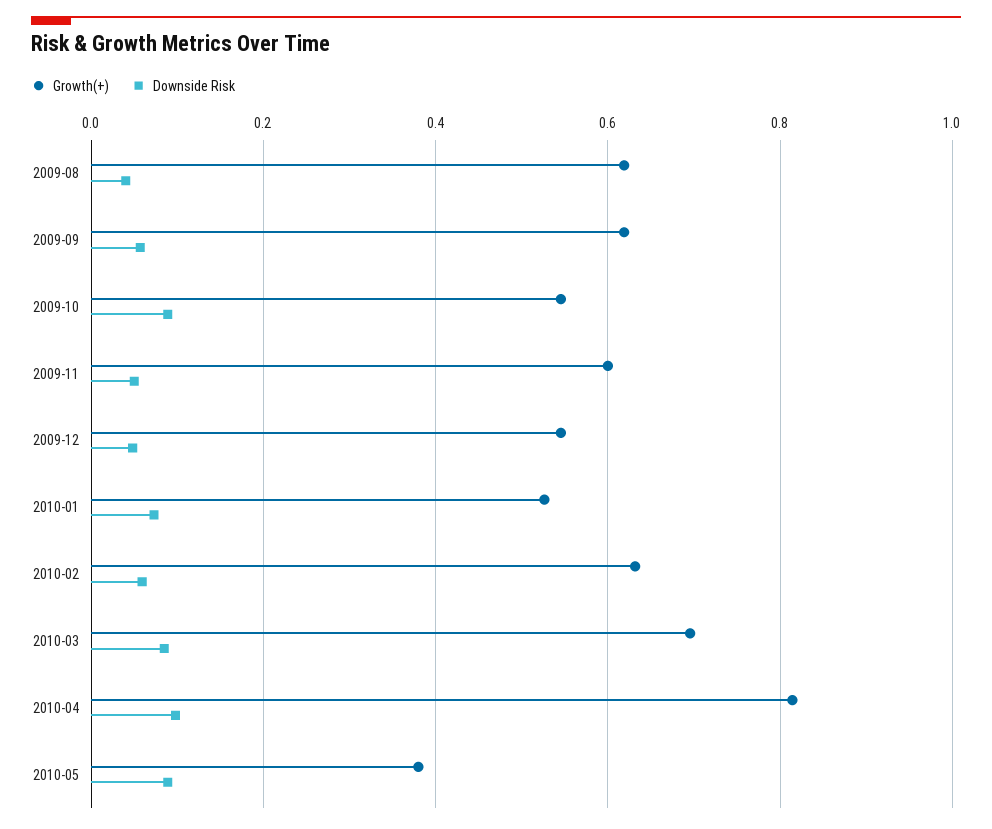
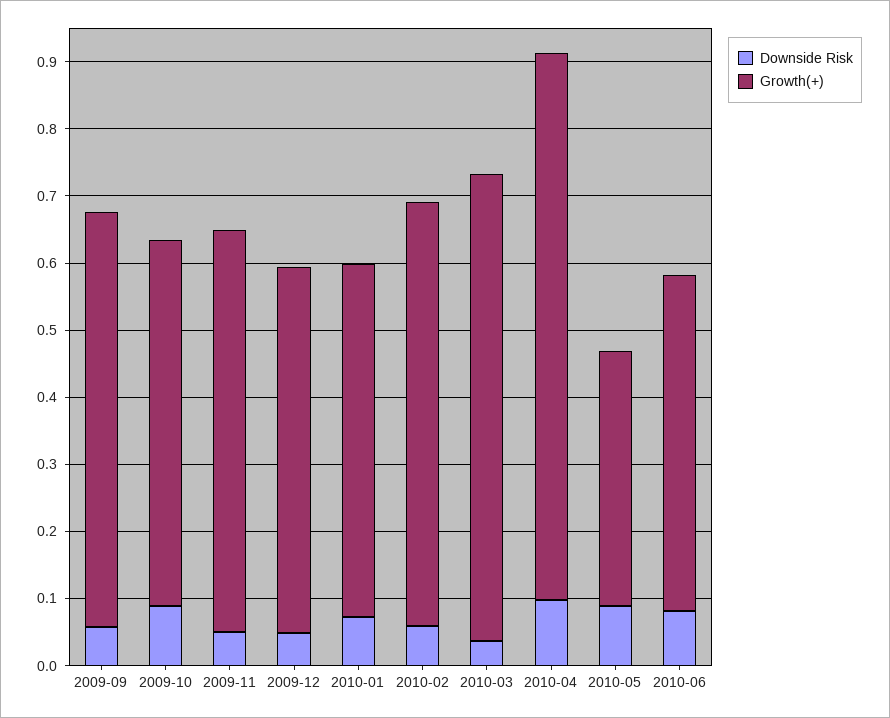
Growth(+), 2009-08: 0.62 -> none
Downside Risk, 2009-08: 0.04 -> none
Downside Risk, 2010-03: 0.08 -> 0.04
Downside Risk, 2010-06: none -> 0.08
Growth(+), 2010-06: none -> 0.5

